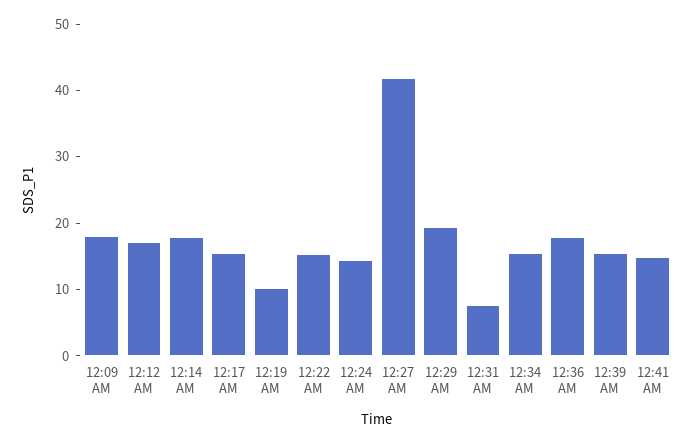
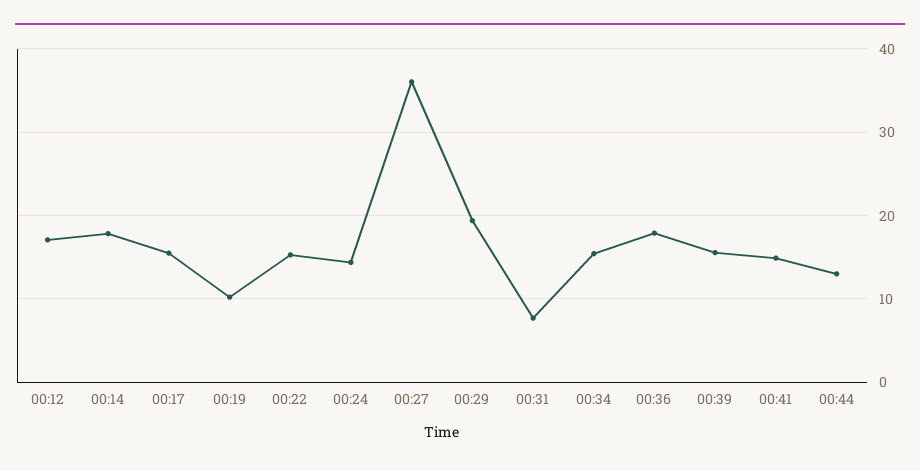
12:09 AM: 18 -> none
12:27 AM: 42 -> 36
00:44: none -> 13

